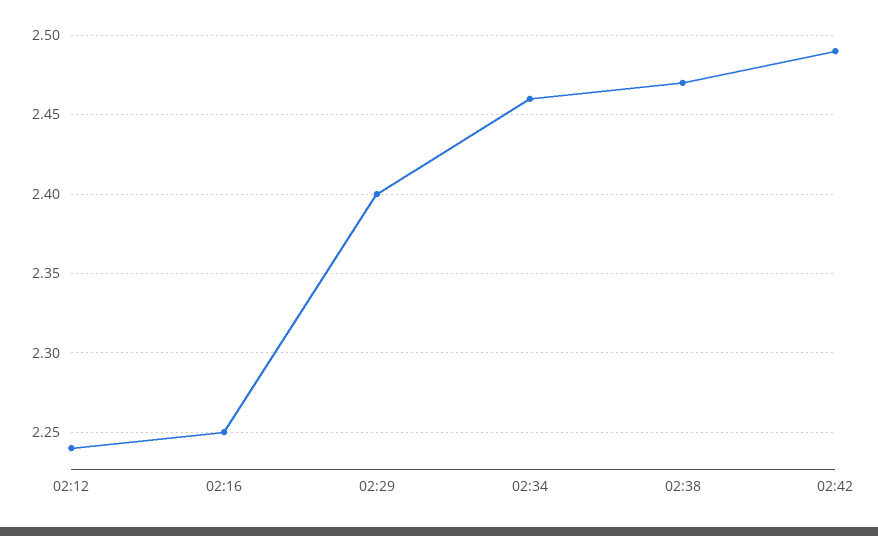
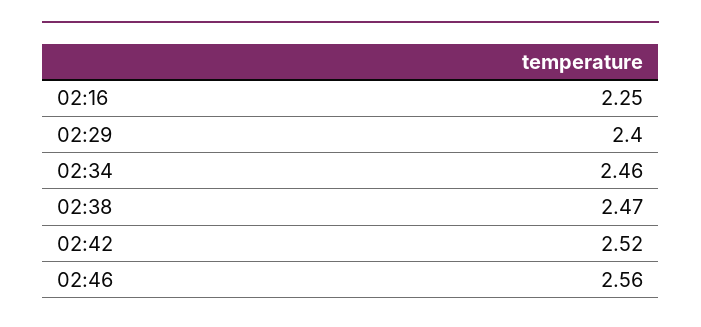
02:12: 2.24 -> none
02:42: 2.49 -> 2.52
02:46: none -> 2.56

